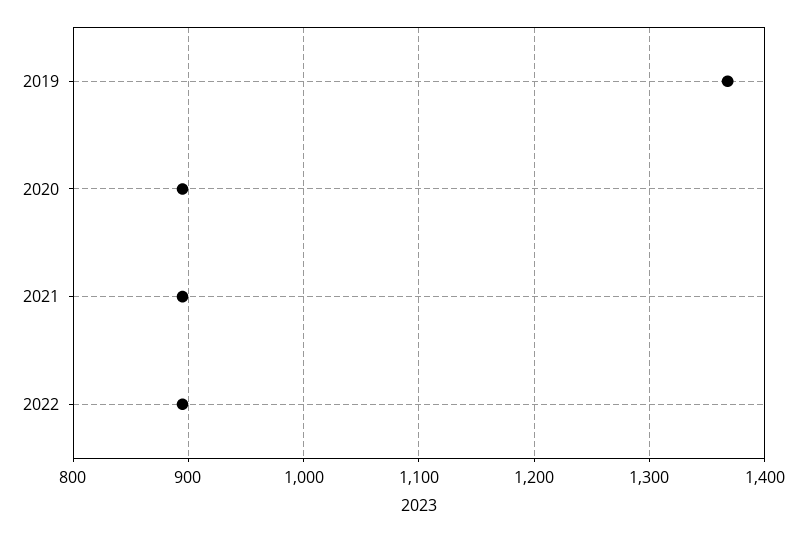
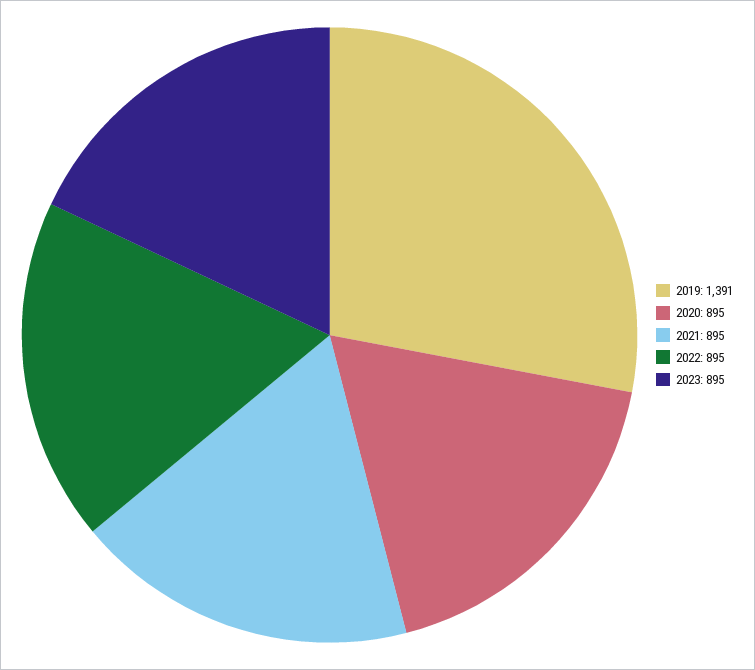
2019: 1370 -> 1391
2023: none -> 895

